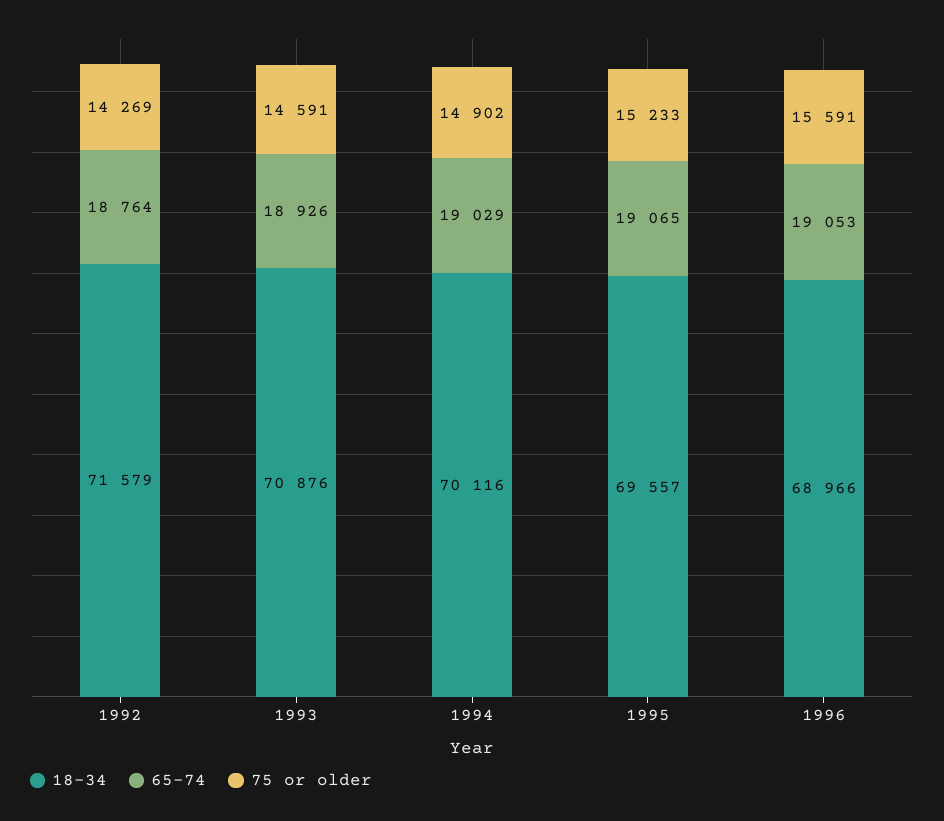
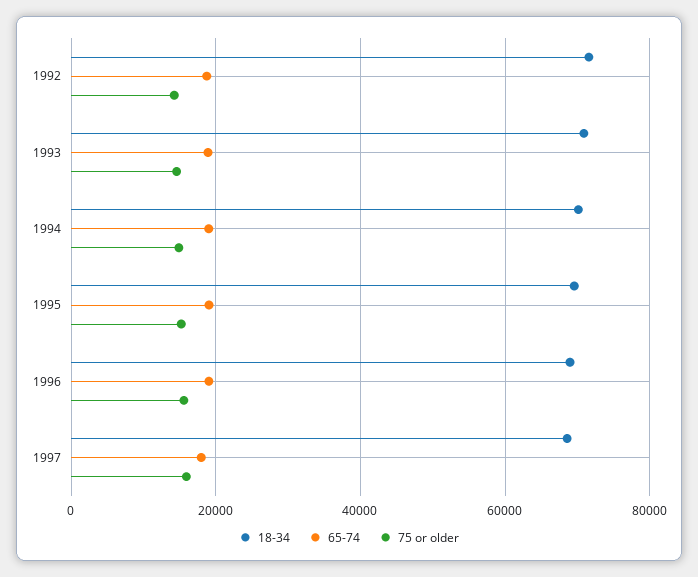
18-34, 1997: none -> 68000
65-74, 1997: none -> 18000
75 or older, 1997: none -> 16000

